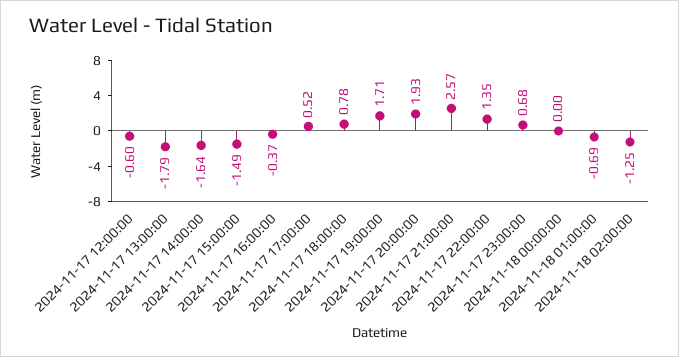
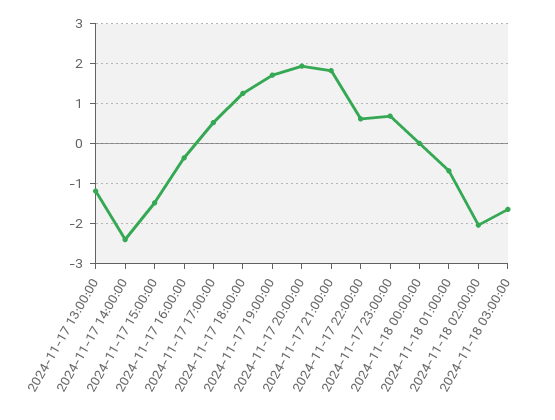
2024-11-17 12:00:00: -0.6 -> none
2024-11-17 13:00:00: -1.79 -> -1.2
2024-11-17 14:00:00: -1.64 -> -2.4
2024-11-17 18:00:00: 0.78 -> 1.2
2024-11-17 21:00:00: 2.57 -> 1.8
2024-11-17 22:00:00: 1.35 -> 0.6
2024-11-18 02:00:00: -1.25 -> -2
2024-11-18 03:00:00: none -> -1.6

